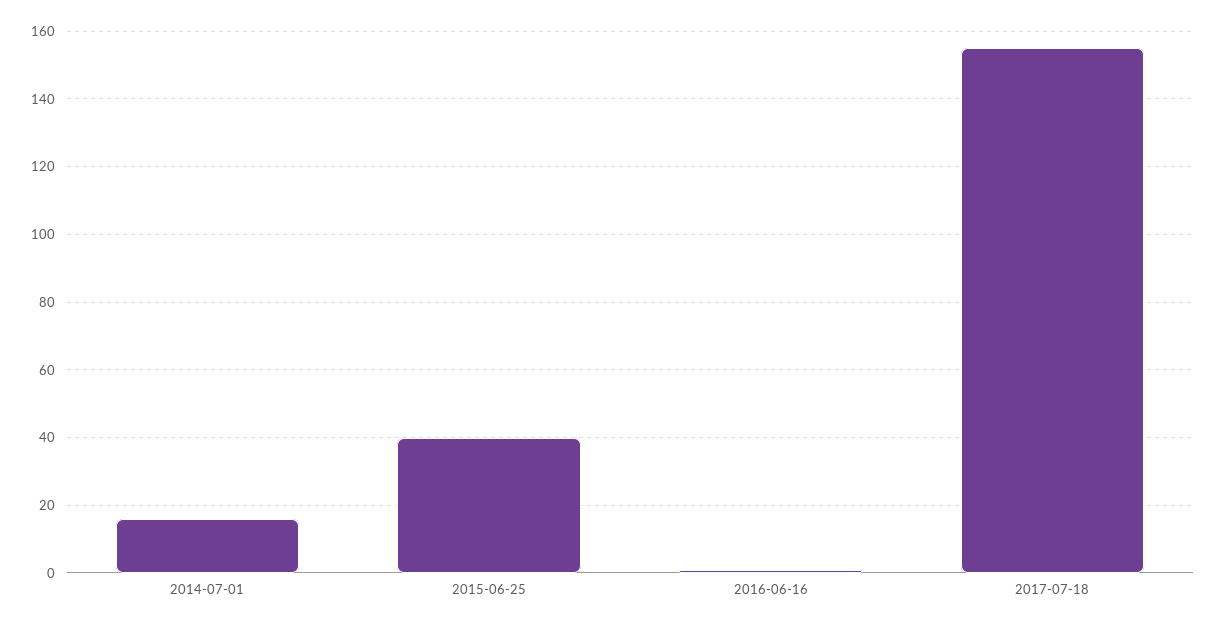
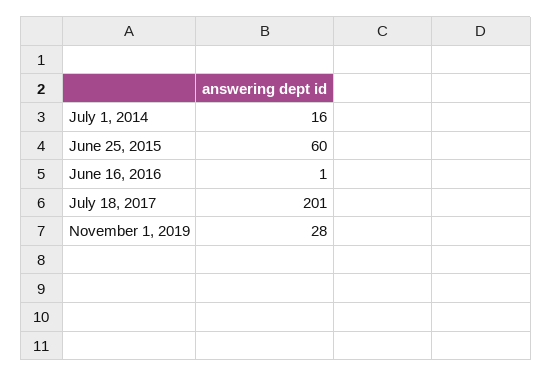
2015-06-25: 40 -> 60
2017-07-18: 155 -> 201
November 1, 2019: none -> 28

